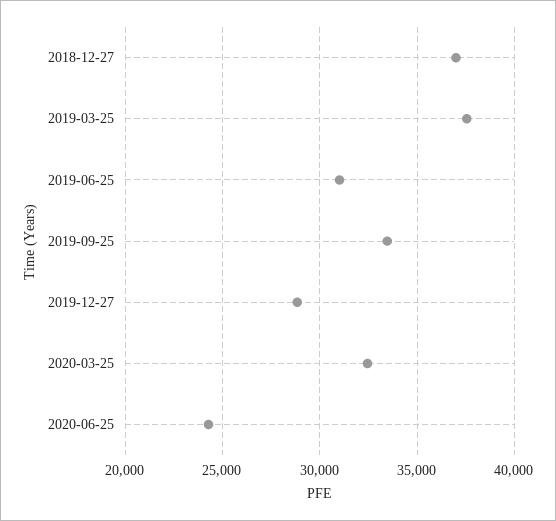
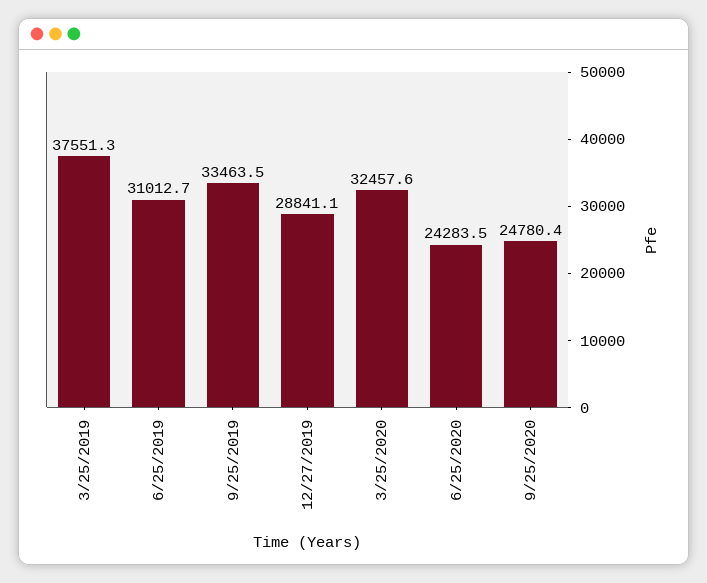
2018-12-27: 37000 -> none
9/25/2020: none -> 24780.4

